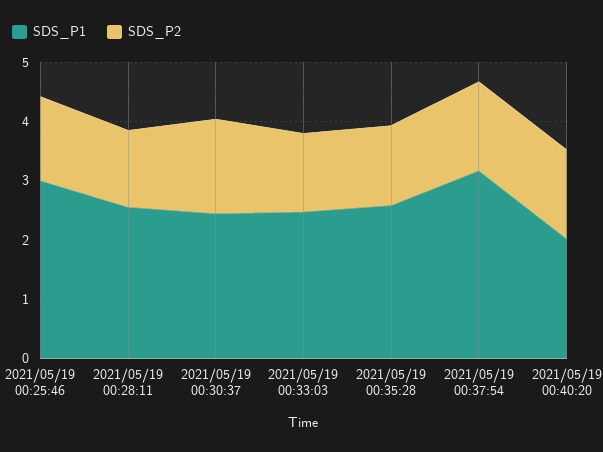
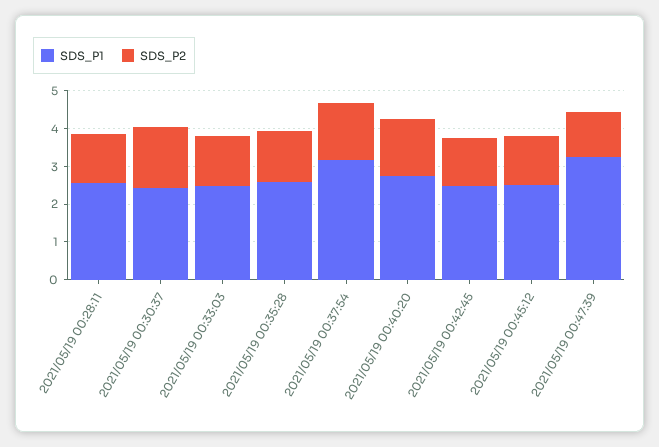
SDS_P1, 2021/05/19 00:25:46: 3 -> none
SDS_P2, 2021/05/19 00:25:46: 1.4 -> none
SDS_P1, 2021/05/19 00:40:20: 2 -> 2.75
SDS_P1, 2021/05/19 00:42:45: none -> 2.5
SDS_P2, 2021/05/19 00:42:45: none -> 1.25
SDS_P1, 2021/05/19 00:45:12: none -> 2.5
SDS_P2, 2021/05/19 00:45:12: none -> 1.25
SDS_P1, 2021/05/19 00:47:39: none -> 3.25
SDS_P2, 2021/05/19 00:47:39: none -> 1.25

